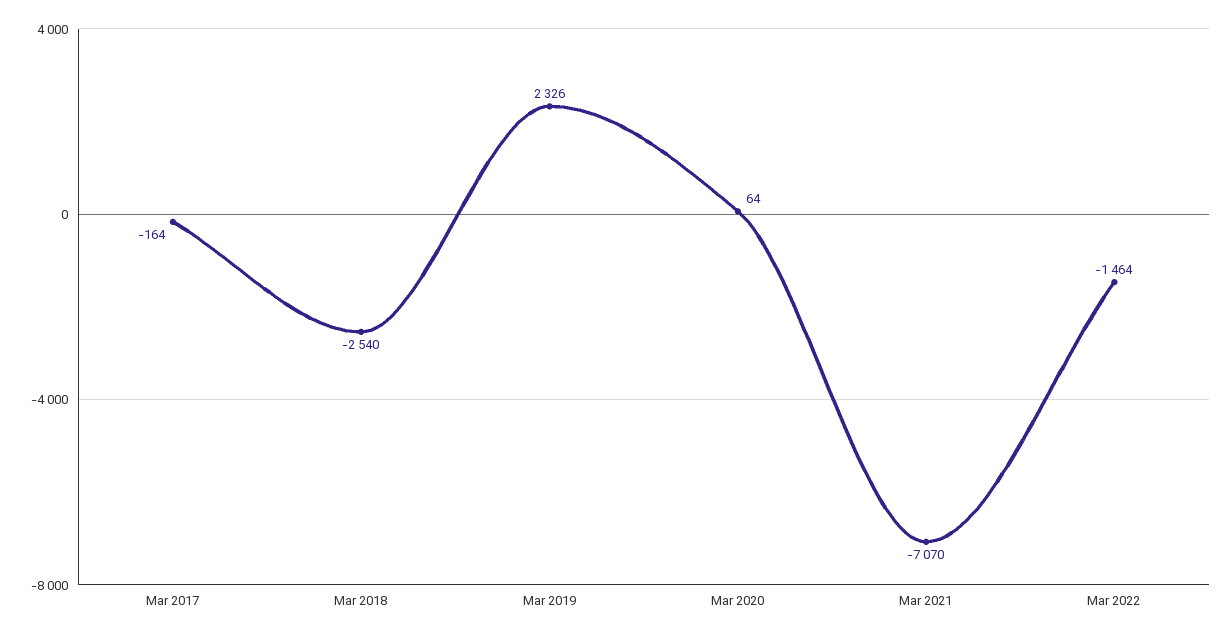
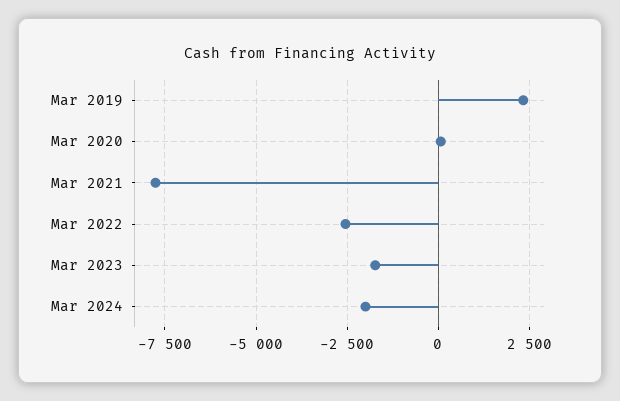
Mar 2017: -164 -> none
Mar 2018: -2540 -> none
Mar 2021: -7070 -> -7750
Mar 2022: -1464 -> -2500
Mar 2023: none -> -1750
Mar 2024: none -> -2000

